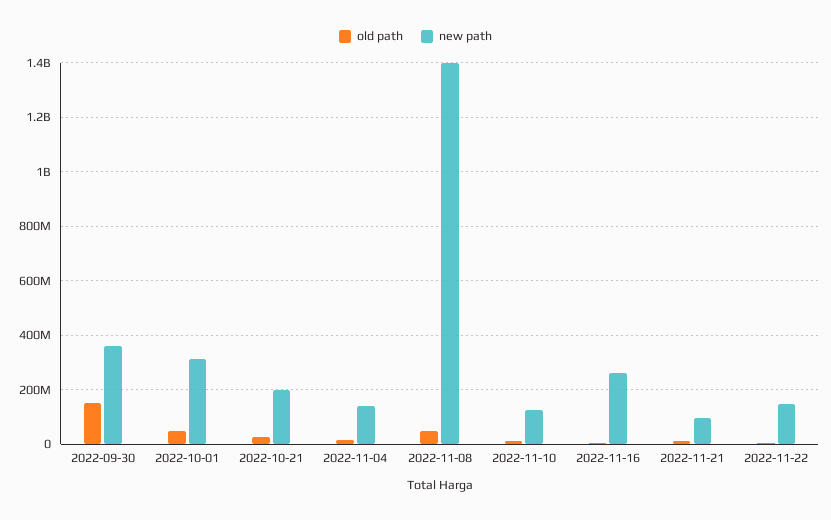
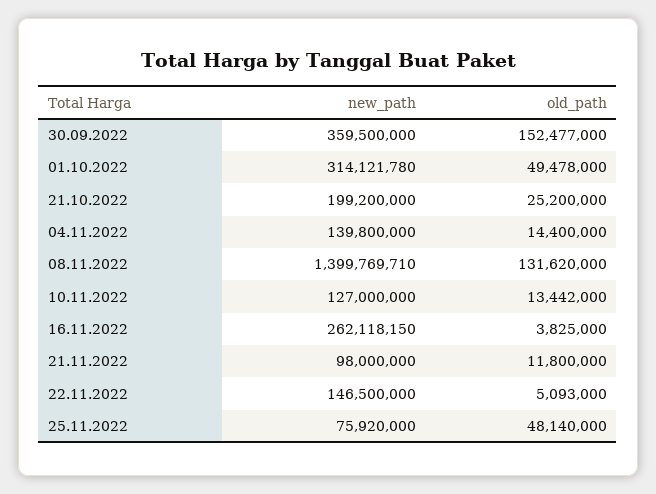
old path, 2022-11-08: 50000000 -> 131620000
new path, 25.11.2022: none -> 75920000
old path, 25.11.2022: none -> 48140000

